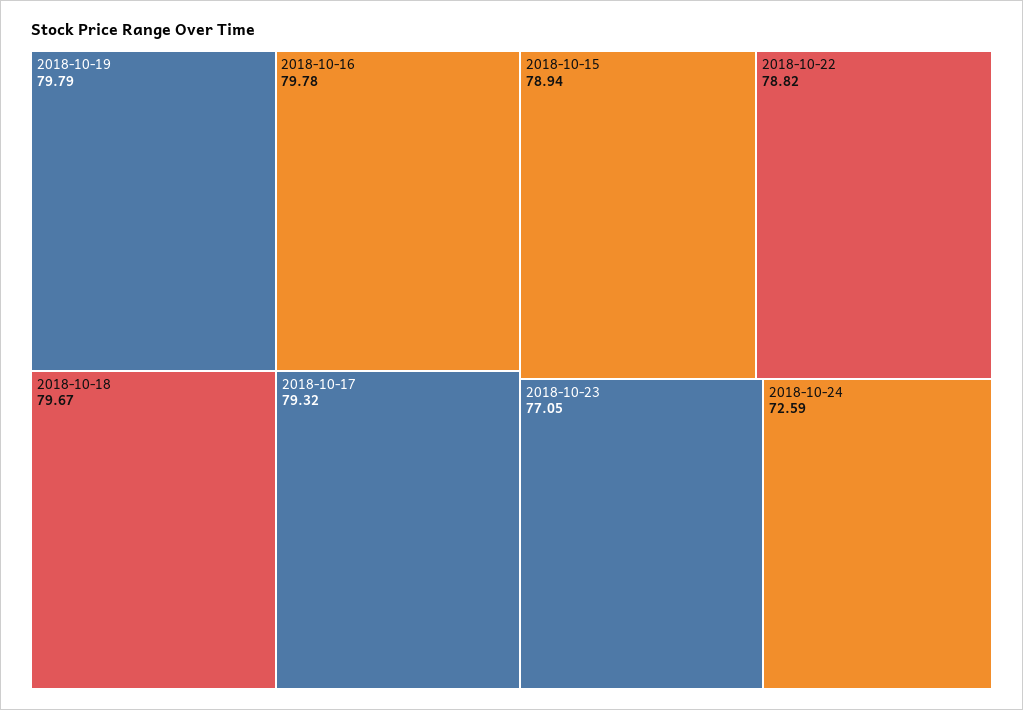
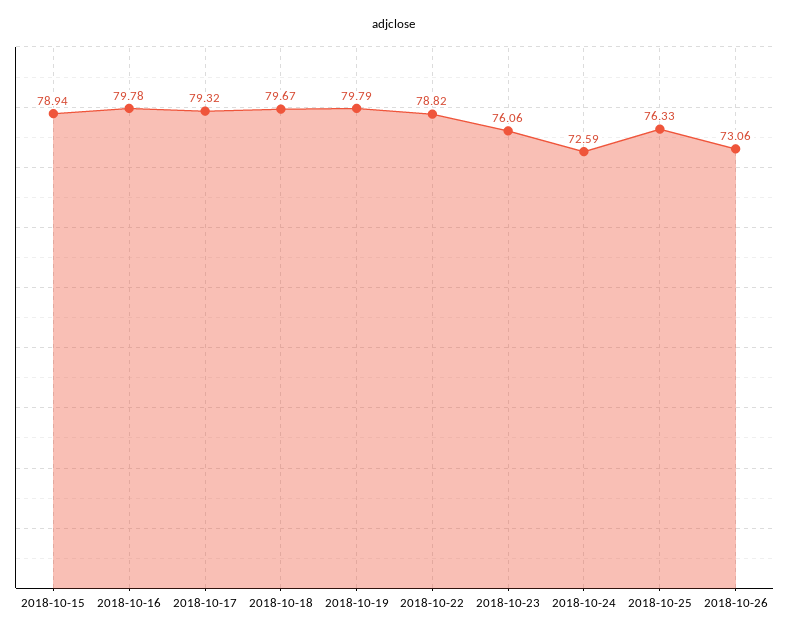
2018-10-23: 77.05 -> 76.06
2018-10-25: none -> 76.33
2018-10-26: none -> 73.06

